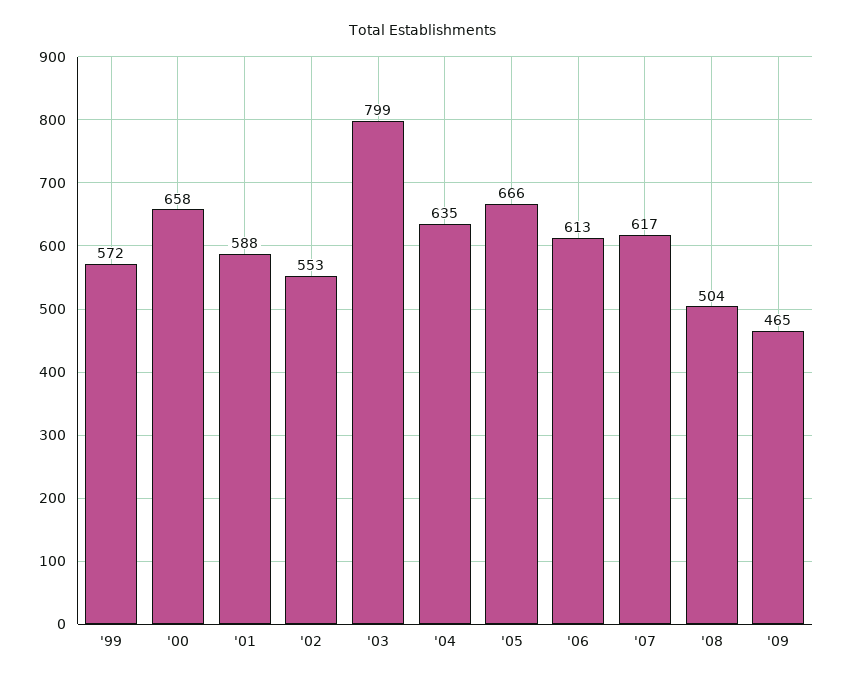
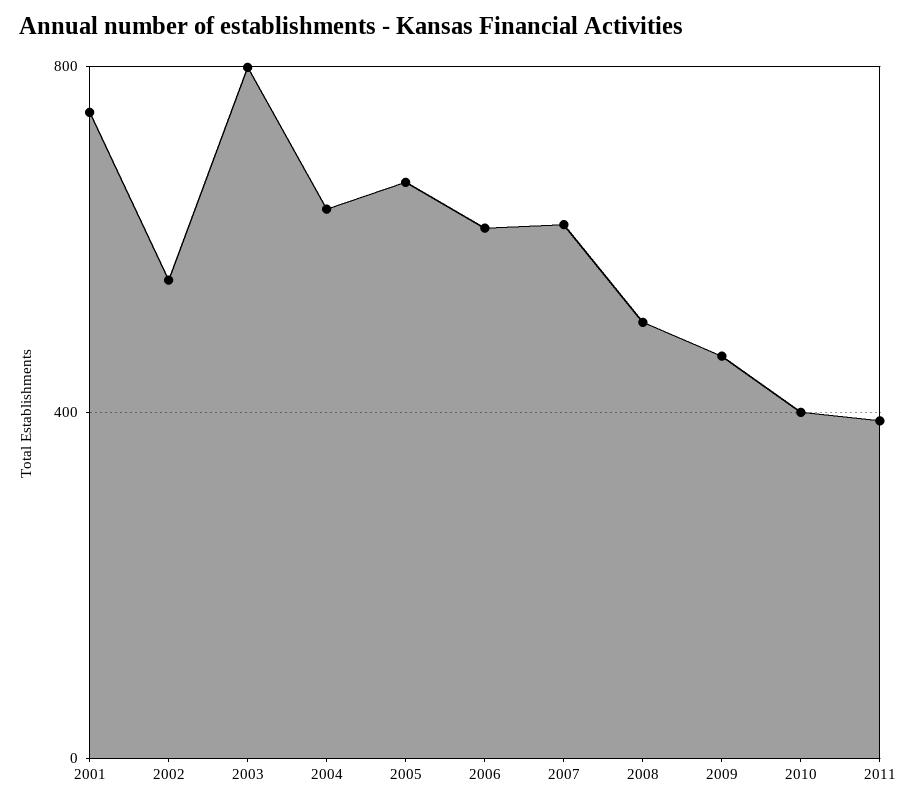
'99: 572 -> none
'00: 658 -> none
'01: 588 -> 750
2010: none -> 400
2011: none -> 400

